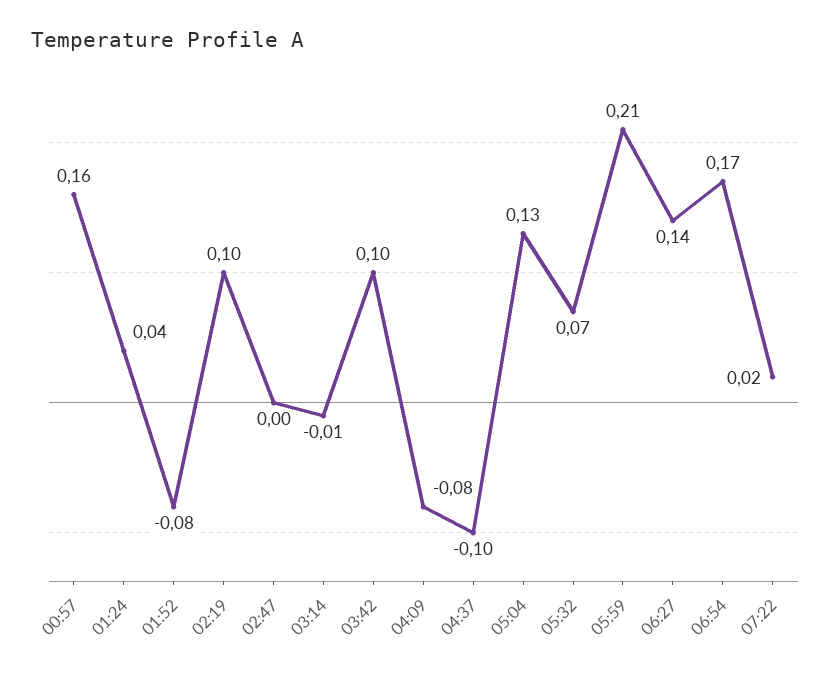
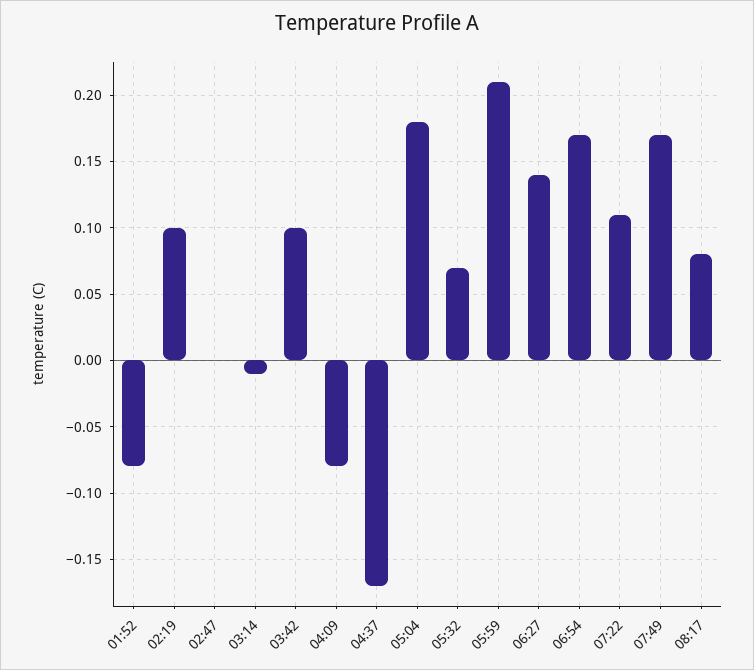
00:57: 0.16 -> none
01:24: 0.04 -> none
04:37: -0.1 -> -0.17
05:04: 0.13 -> 0.18
07:22: 0.02 -> 0.11
07:49: none -> 0.17
08:17: none -> 0.08

